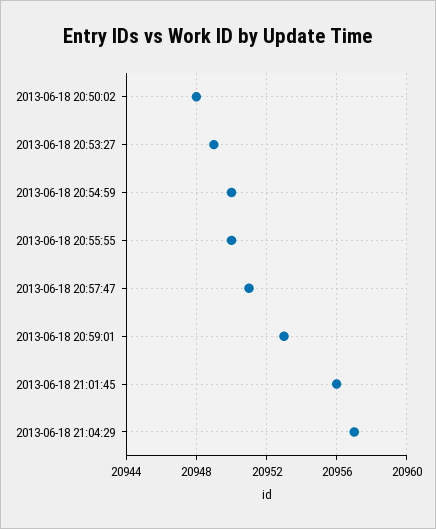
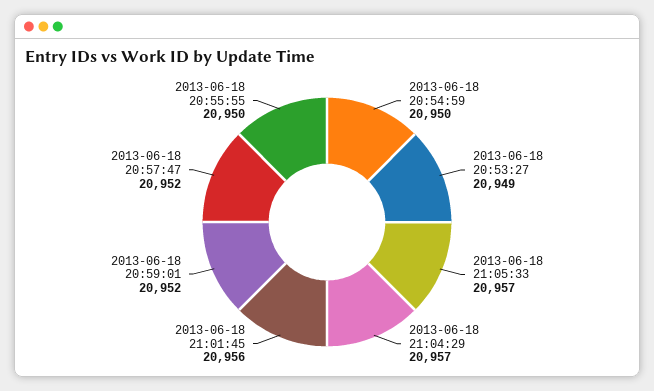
2013-06-18 20:50:02: 20948 -> none
2013-06-18 20:57:47: 20951 -> 20952
2013-06-18 20:59:01: 20953 -> 20952
2013-06-18 21:05:33: none -> 20957

